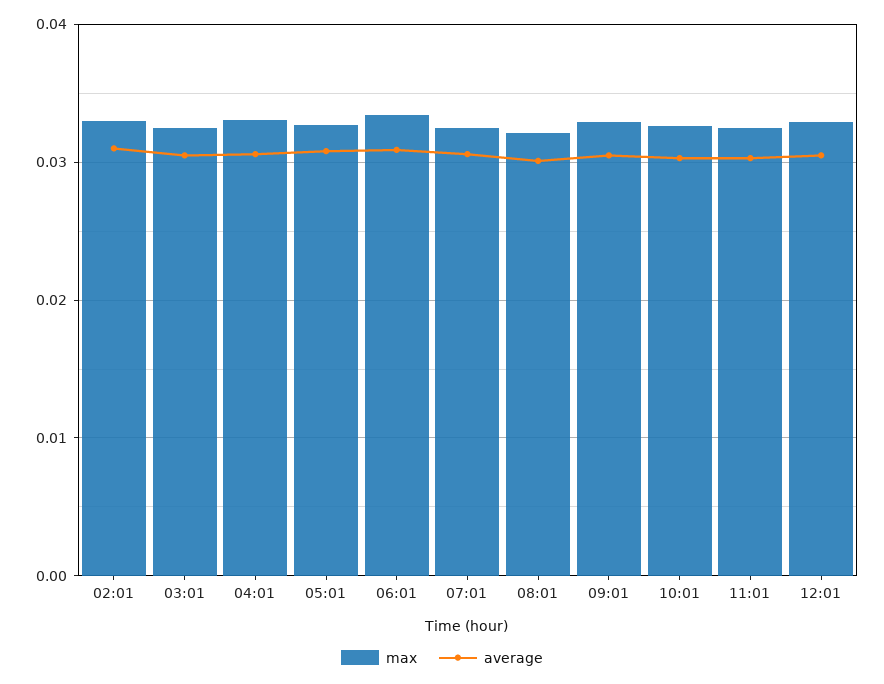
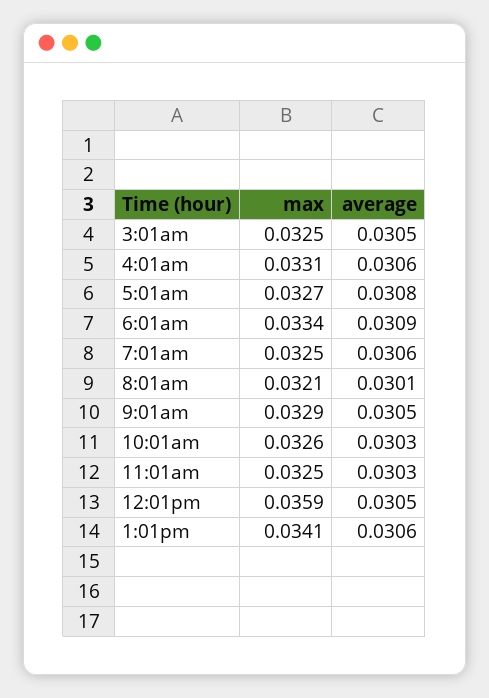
max, 02:01: 0.033 -> none
average, 02:01: 0.031 -> none
max, 12:01: 0.033 -> 0.0359
max, 1:01pm: none -> 0.0341
average, 1:01pm: none -> 0.0306

